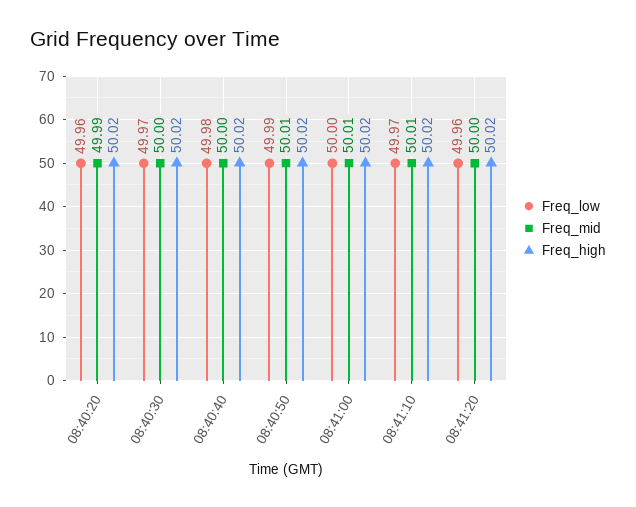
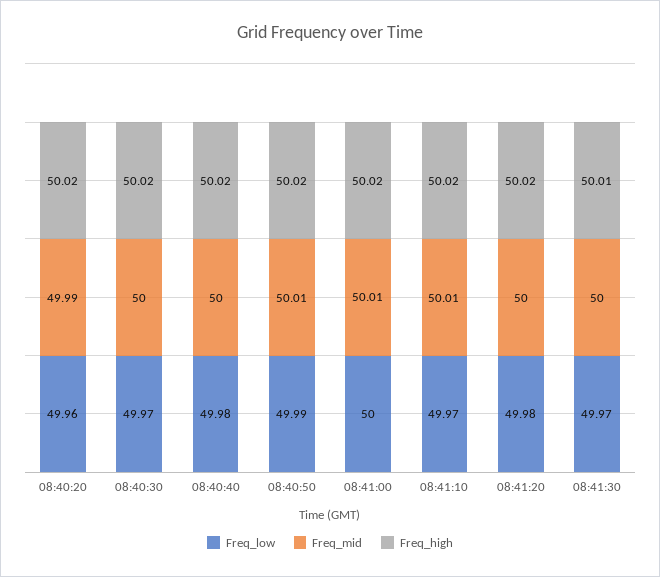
Freq_low, 08:41:20: 49.96 -> 49.98
Freq_low, 08:41:30: none -> 49.97
Freq_mid, 08:41:30: none -> 50
Freq_high, 08:41:30: none -> 50.01

